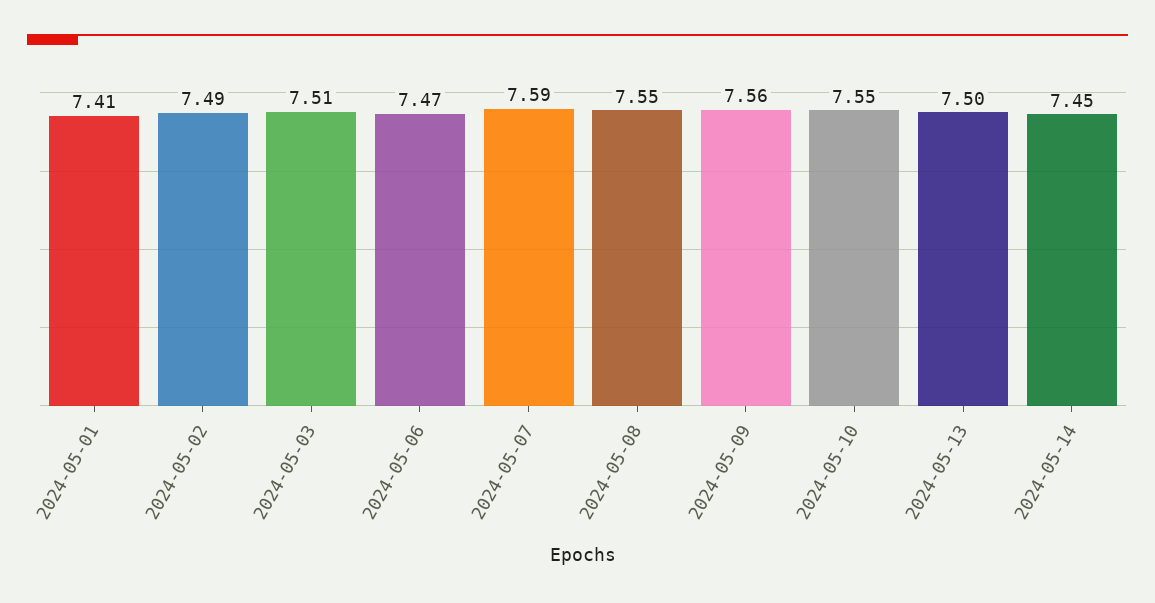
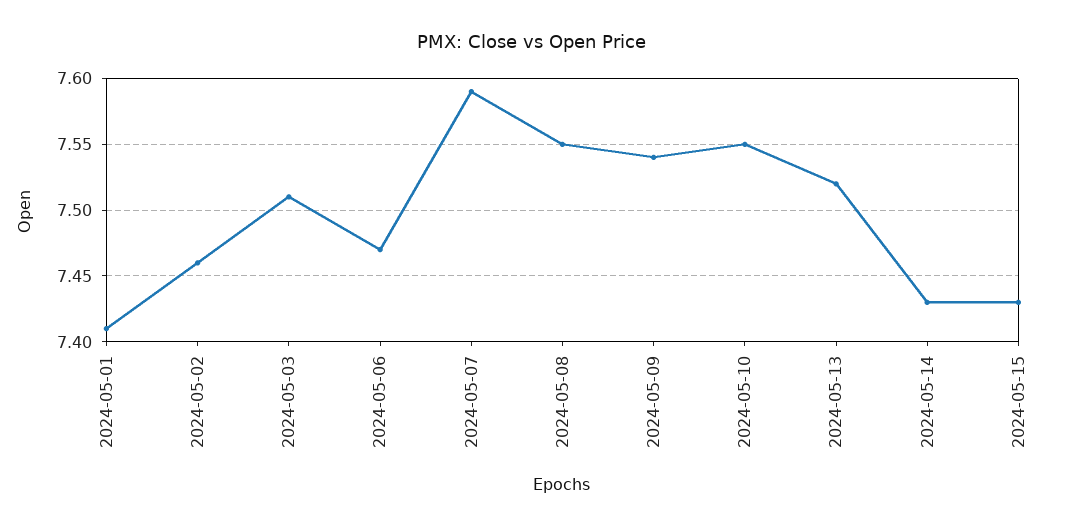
2024-05-02: 7.49 -> 7.46
2024-05-09: 7.56 -> 7.54
2024-05-13: 7.5 -> 7.52
2024-05-14: 7.45 -> 7.43
2024-05-15: none -> 7.43

